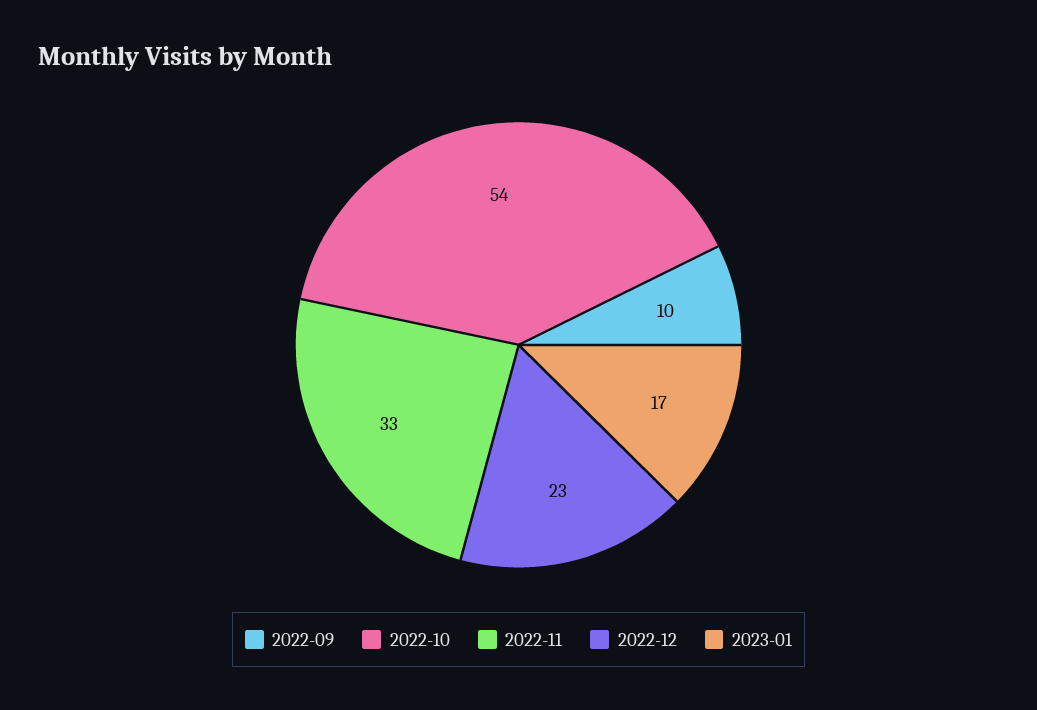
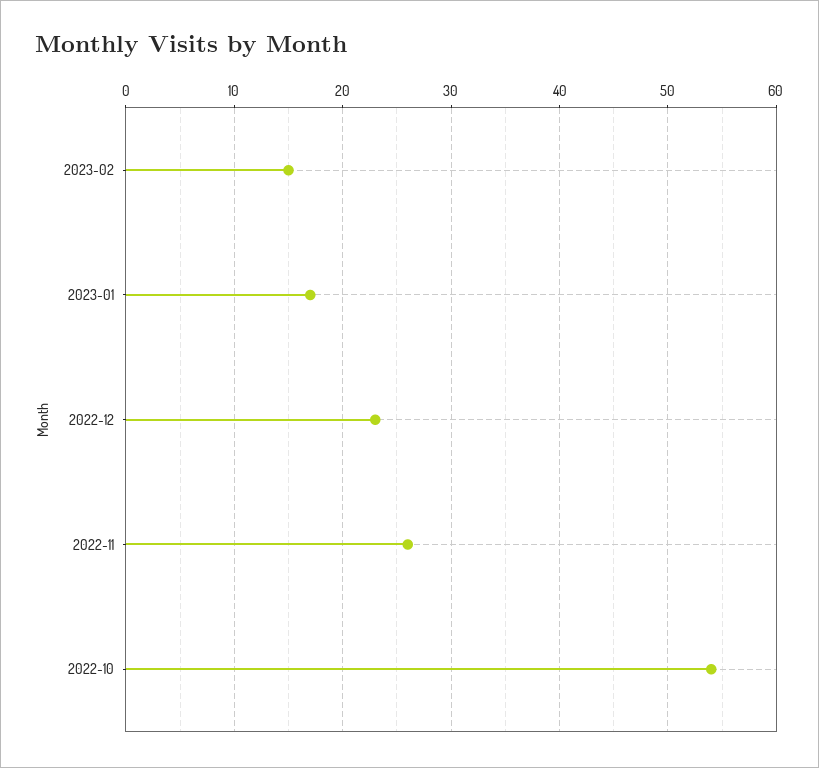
2022-09: 10 -> none
2022-11: 33 -> 26
2023-02: none -> 15

